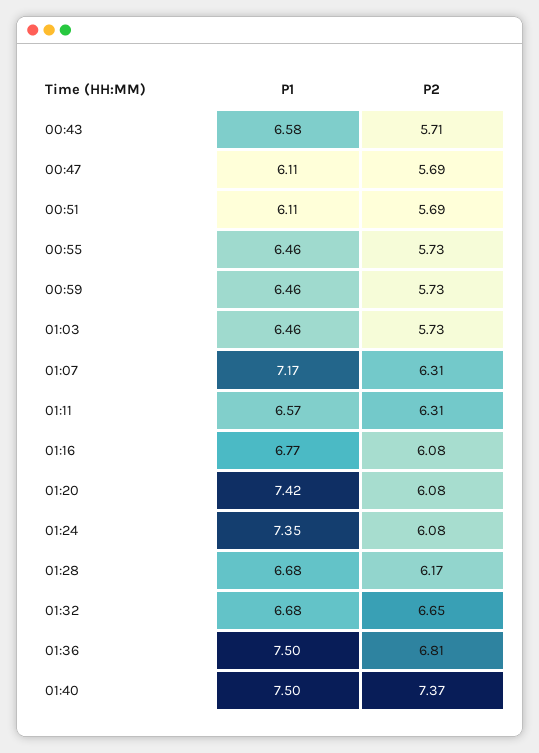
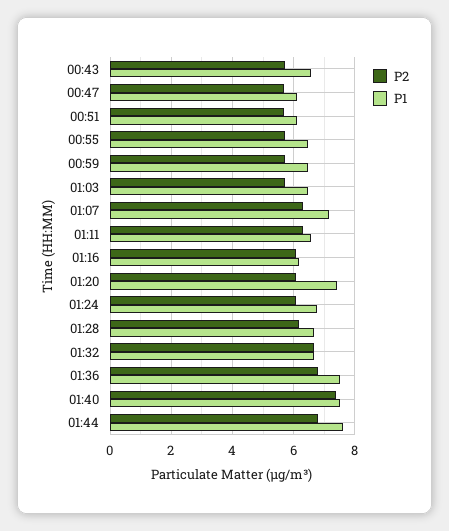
P1, 01:16: 6.77 -> 6.2
P1, 01:24: 7.35 -> 6.8
P2, 01:44: none -> 6.8
P1, 01:44: none -> 7.6

